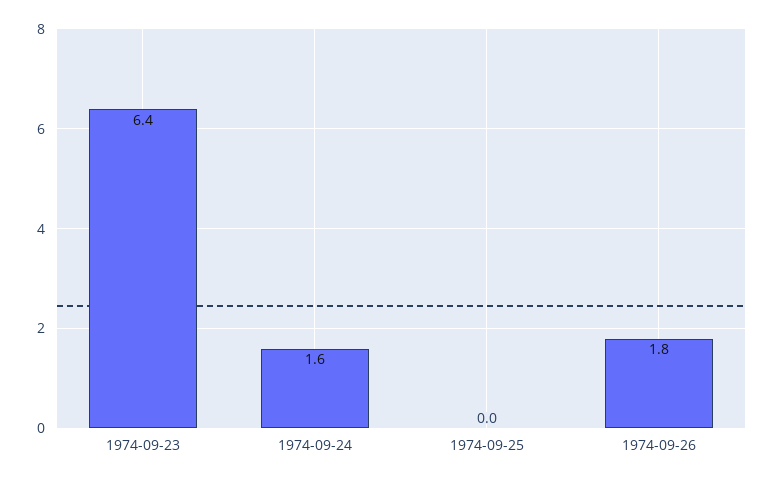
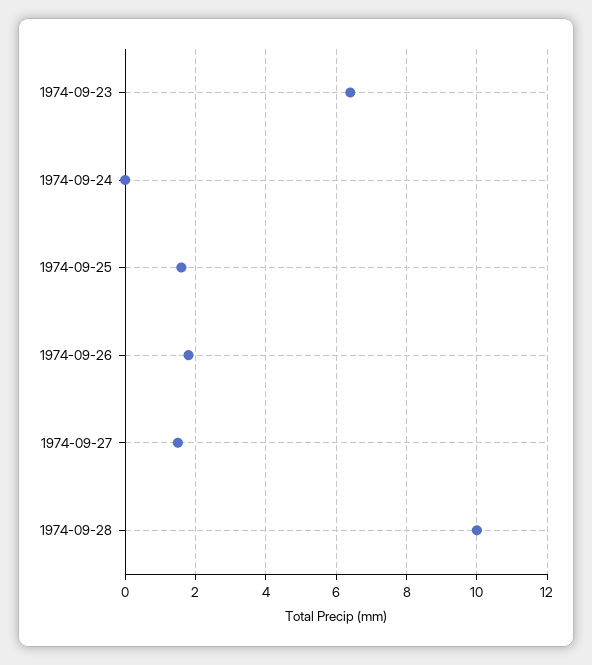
1974-09-24: 1.6 -> 0
1974-09-25: 0 -> 1.5
1974-09-27: none -> 1.5
1974-09-28: none -> 10

